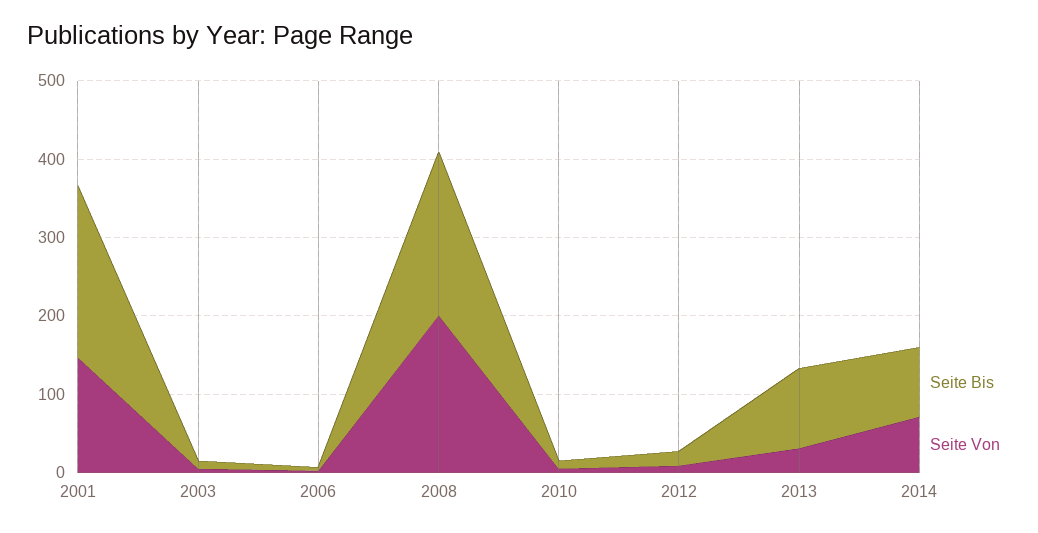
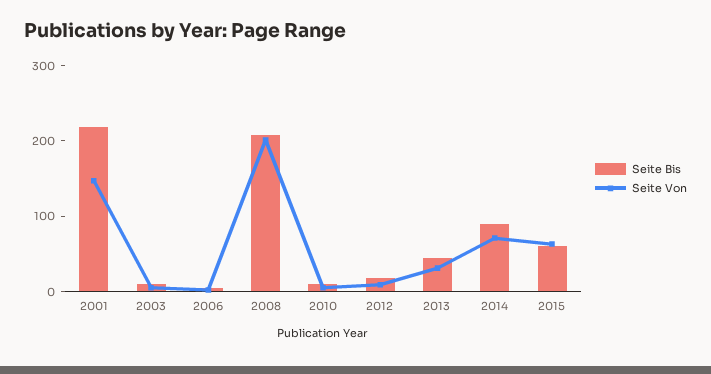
Seite Bis, 2013: 100 -> 40
Seite Bis, 2015: none -> 60
Seite Von, 2015: none -> 60

